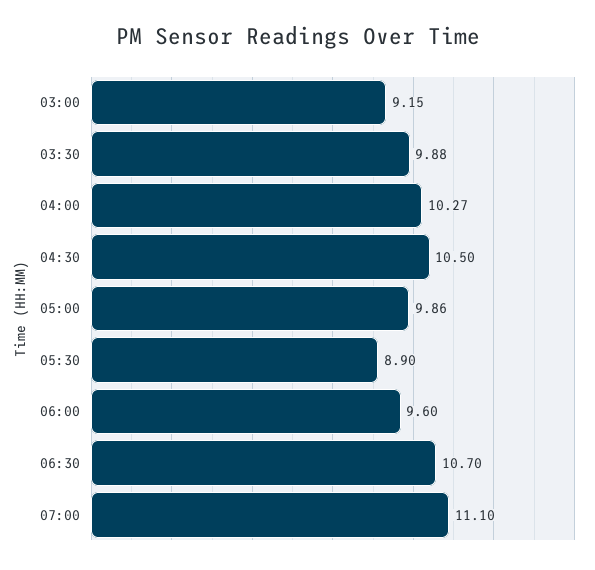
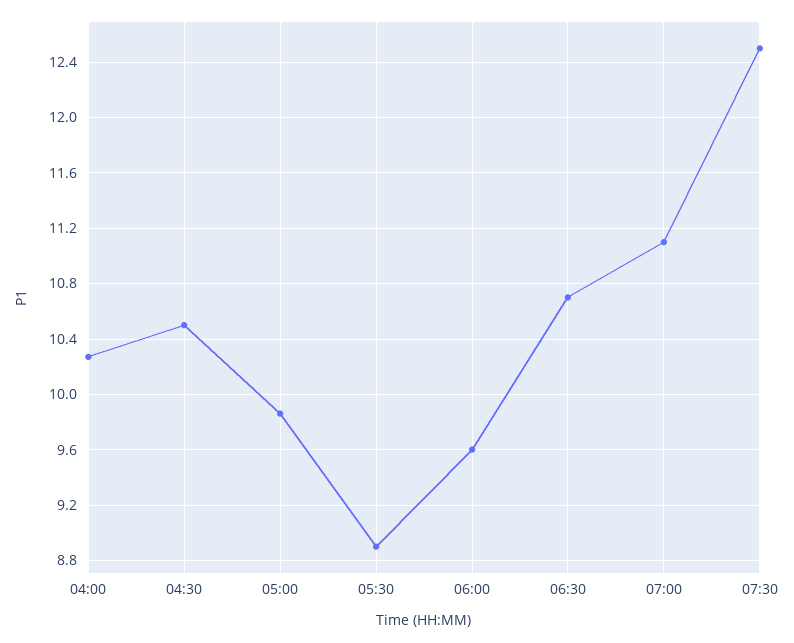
03:00: 9.15 -> none
03:30: 9.88 -> none
07:30: none -> 12.5

